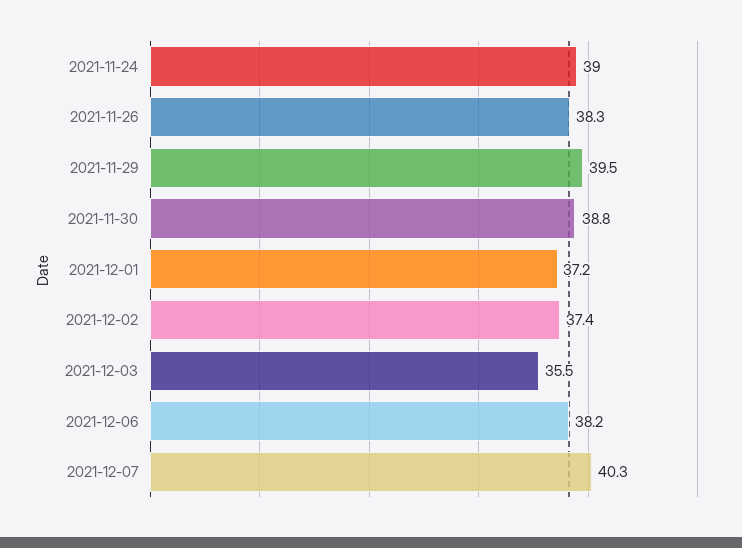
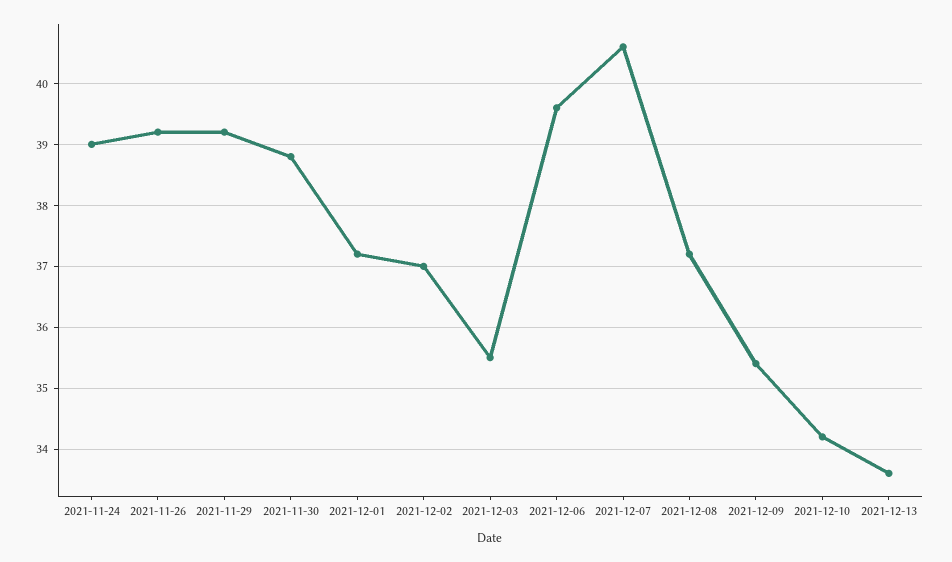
2021-11-26: 38.3 -> 39.2
2021-11-29: 39.5 -> 39.2
2021-12-02: 37.4 -> 37
2021-12-06: 38.2 -> 39.6
2021-12-07: 40.3 -> 40.6
2021-12-08: none -> 37.2
2021-12-09: none -> 35.4
2021-12-10: none -> 34.2
2021-12-13: none -> 33.6

